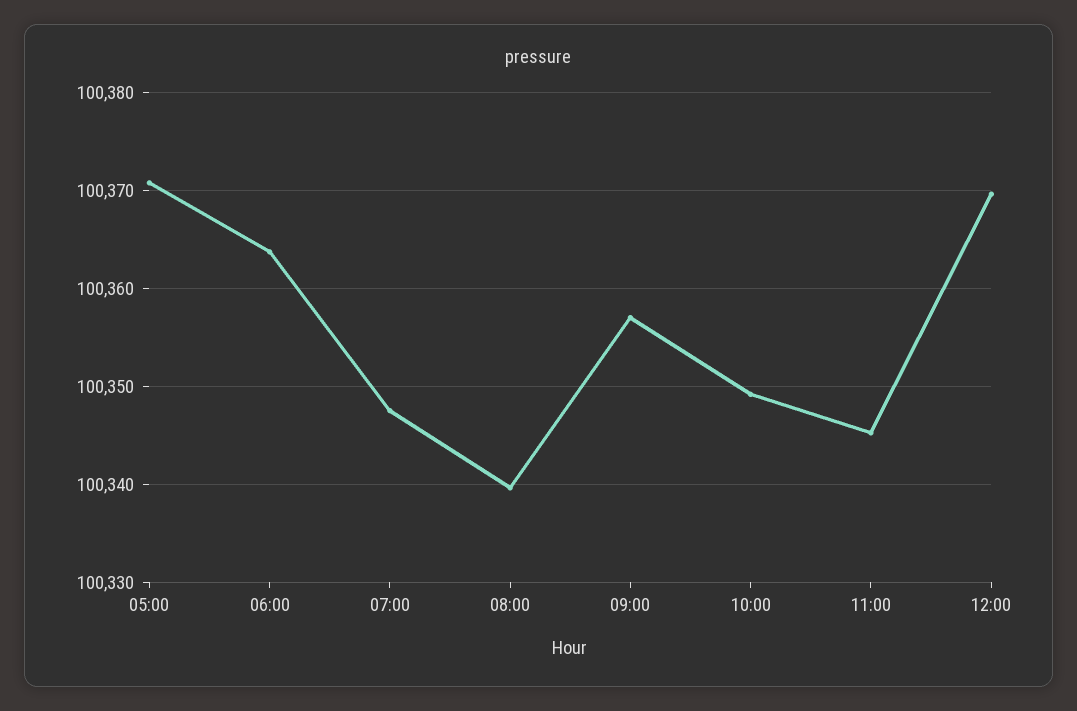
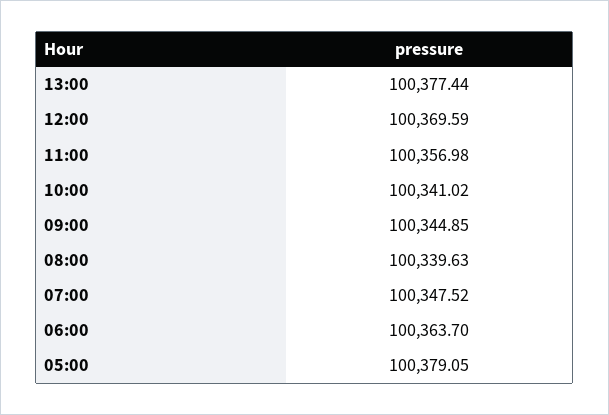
05:00: 100371 -> 100379.05
09:00: 100357 -> 100344.85
10:00: 100349 -> 100341.02
11:00: 100345 -> 100356.98
13:00: none -> 100377.44

